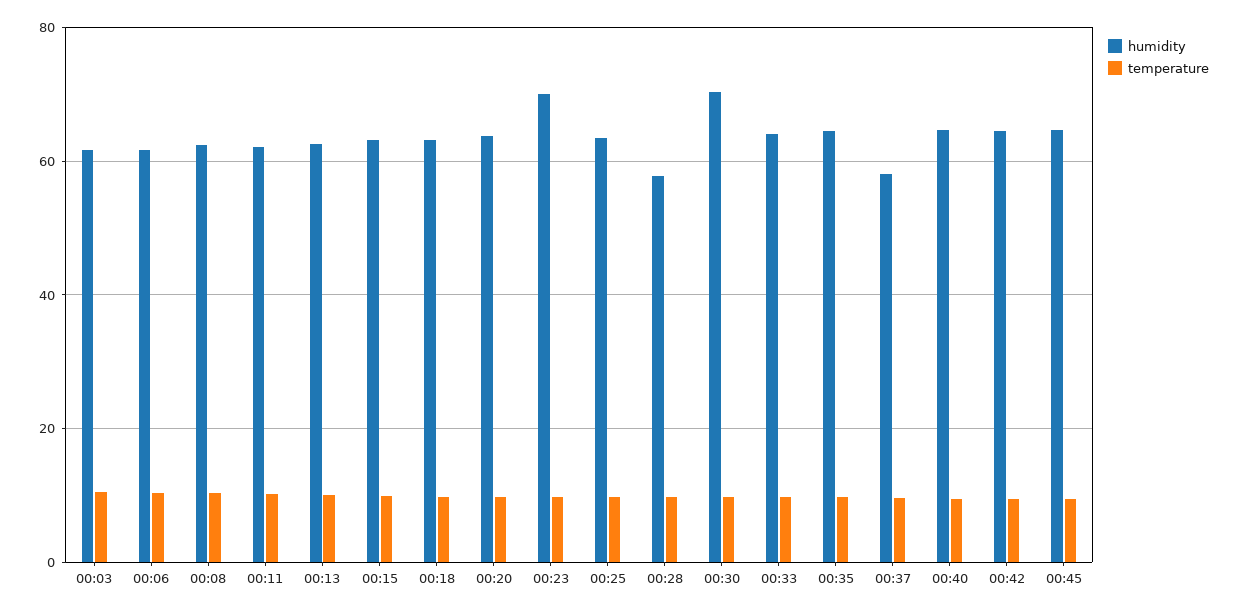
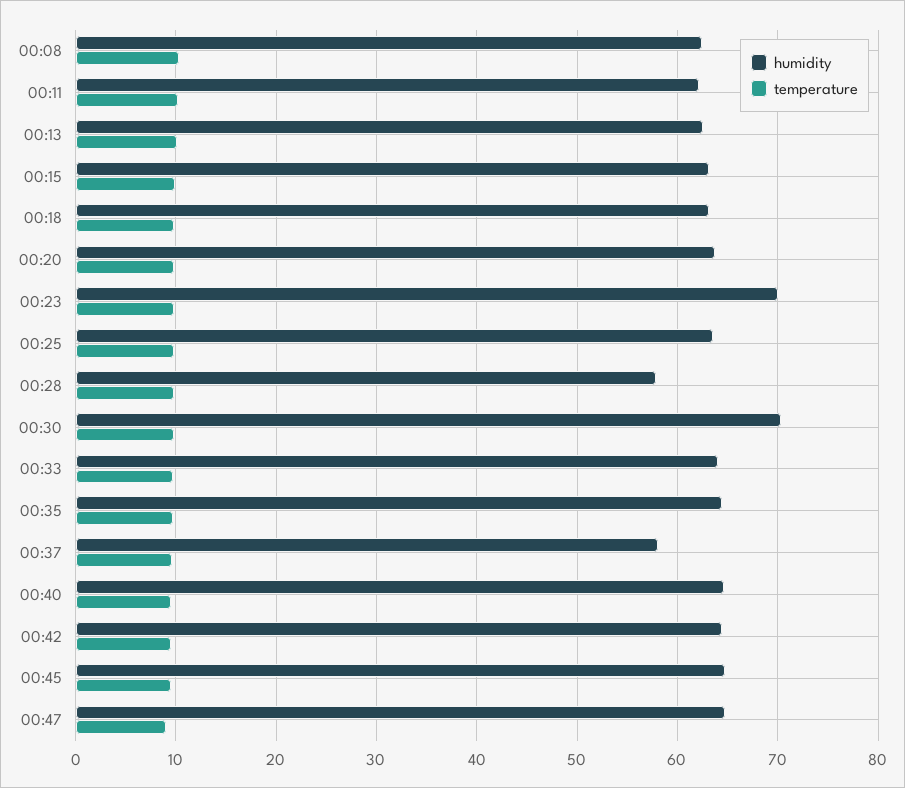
humidity, 00:03: 62 -> none
temperature, 00:03: 10 -> none
humidity, 00:06: 62 -> none
temperature, 00:06: 10 -> none
humidity, 00:47: none -> 65
temperature, 00:47: none -> 9

